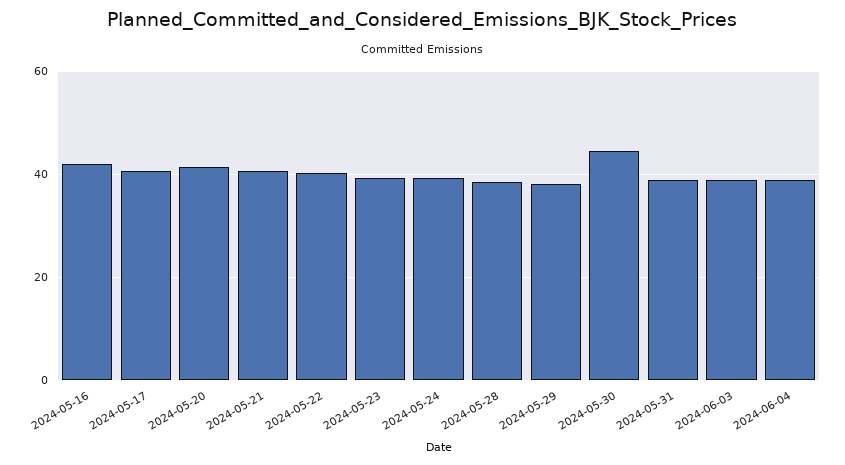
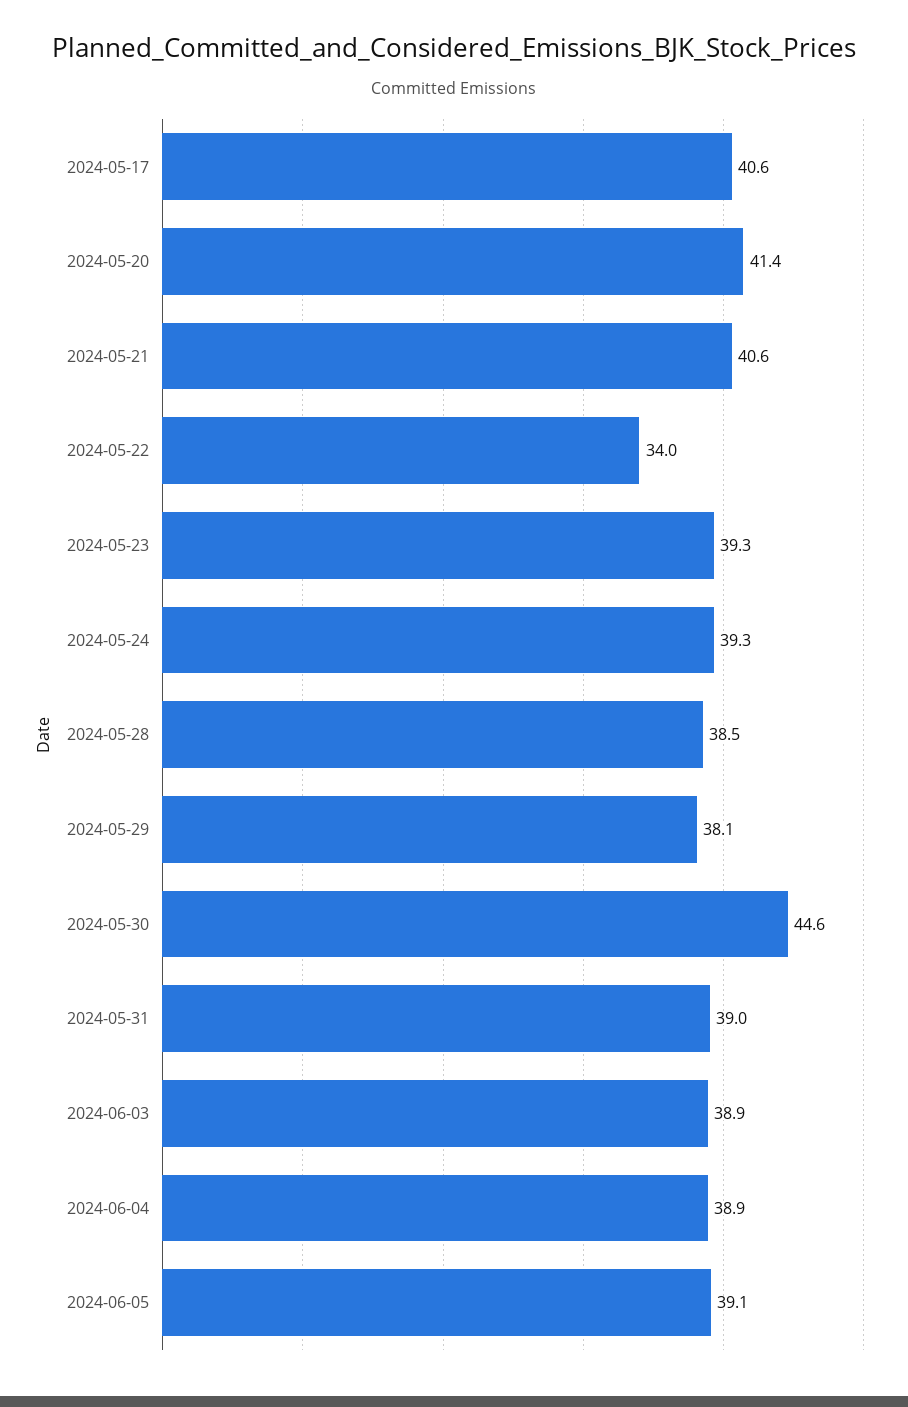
2024-05-16: 42 -> none
2024-05-22: 40 -> 34
2024-06-05: none -> 39.1

